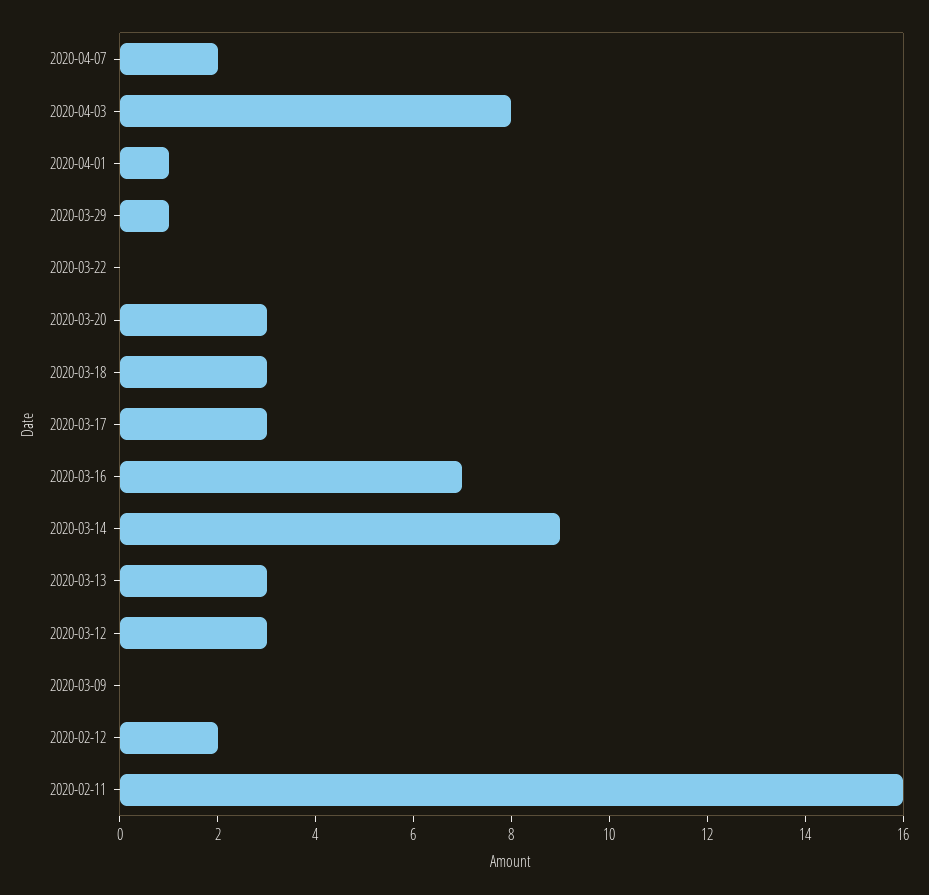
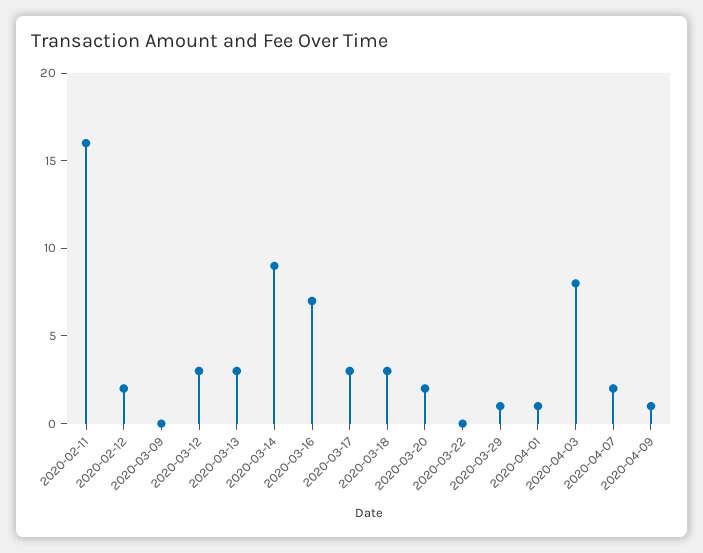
2020-03-20: 3 -> 2
2020-04-09: none -> 1

